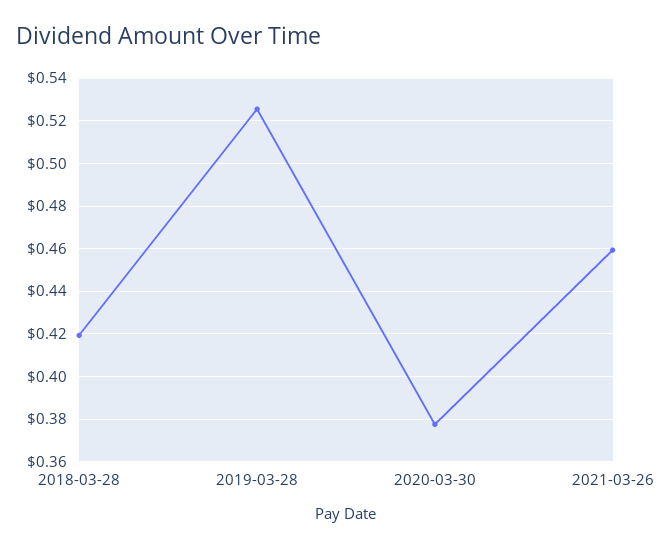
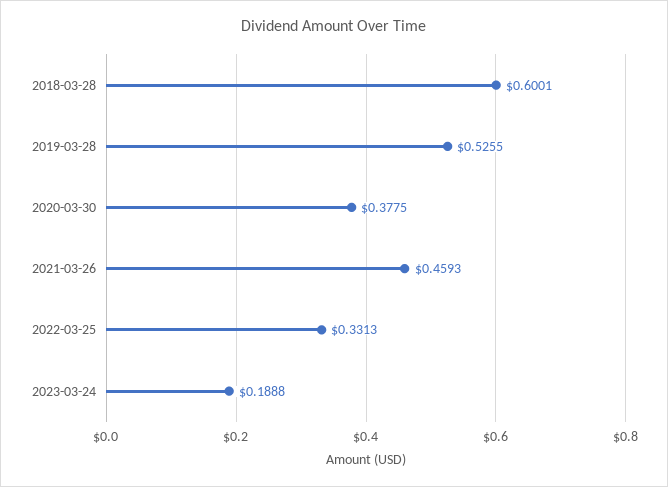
2018-03-28: 0.42 -> 0.6001
2022-03-25: none -> 0.3313
2023-03-24: none -> 0.1888

